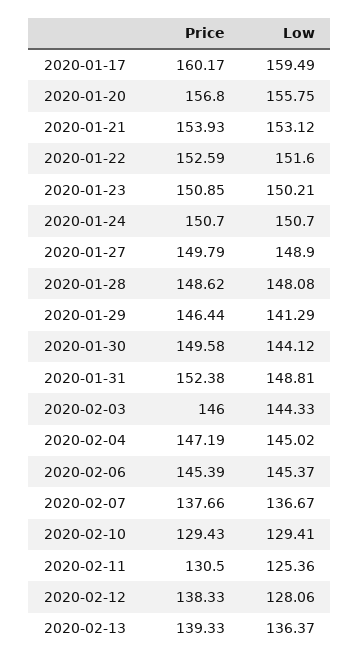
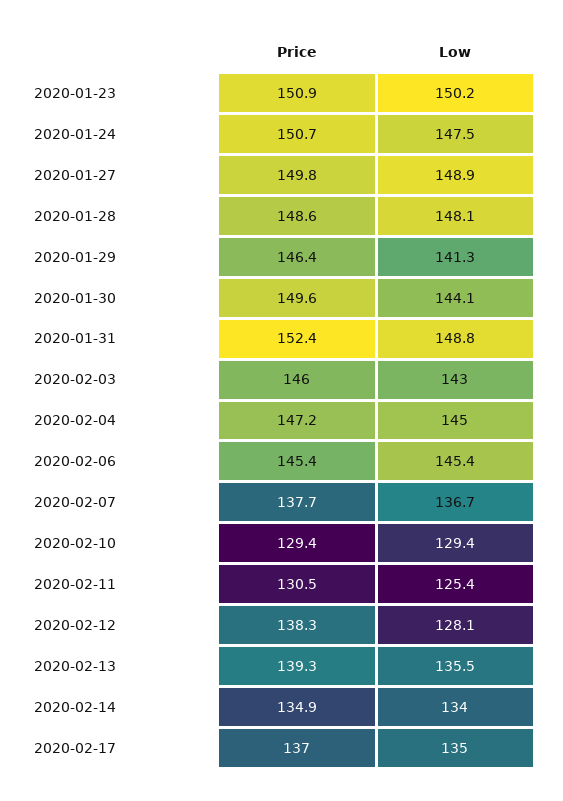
Price, 2020-01-17: 160.17 -> none
Low, 2020-01-17: 159.49 -> none
Price, 2020-01-20: 156.8 -> none
Low, 2020-01-20: 155.75 -> none
Price, 2020-01-21: 153.93 -> none
Low, 2020-01-21: 153.12 -> none
Price, 2020-01-22: 152.59 -> none
Low, 2020-01-22: 151.6 -> none
Low, 2020-01-24: 150.7 -> 147.5
Low, 2020-02-03: 144.33 -> 143
Low, 2020-02-13: 136.37 -> 135.5
Price, 2020-02-14: none -> 134.9
Low, 2020-02-14: none -> 134
Price, 2020-02-17: none -> 137
Low, 2020-02-17: none -> 135

